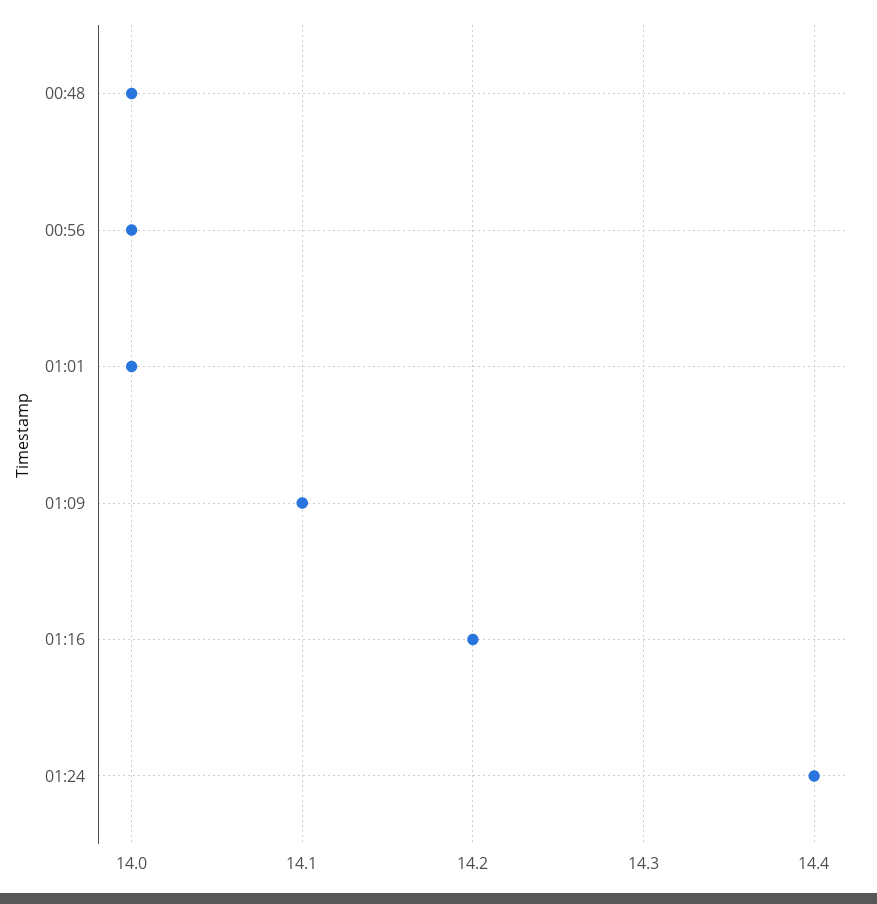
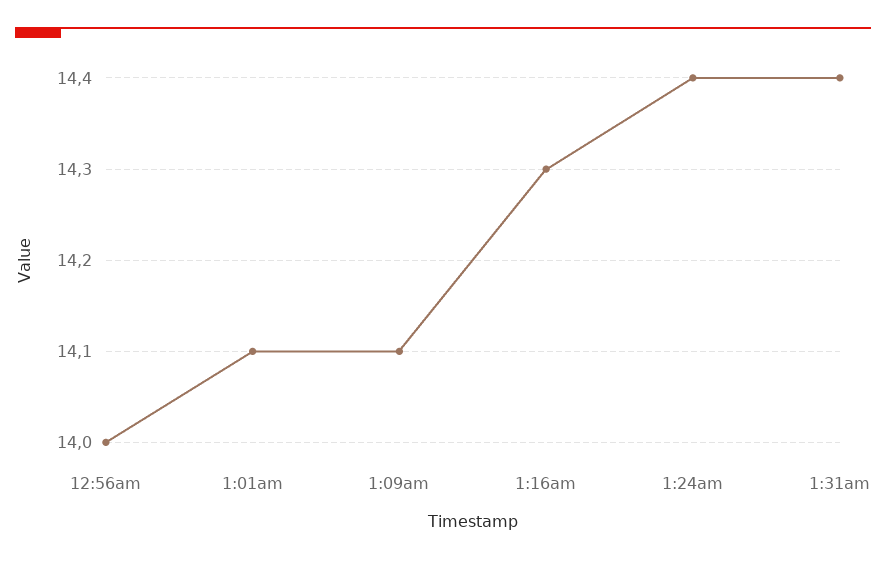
00:48: 14 -> none
01:01: 14 -> 14.1
01:16: 14.2 -> 14.3
1:31am: none -> 14.4

